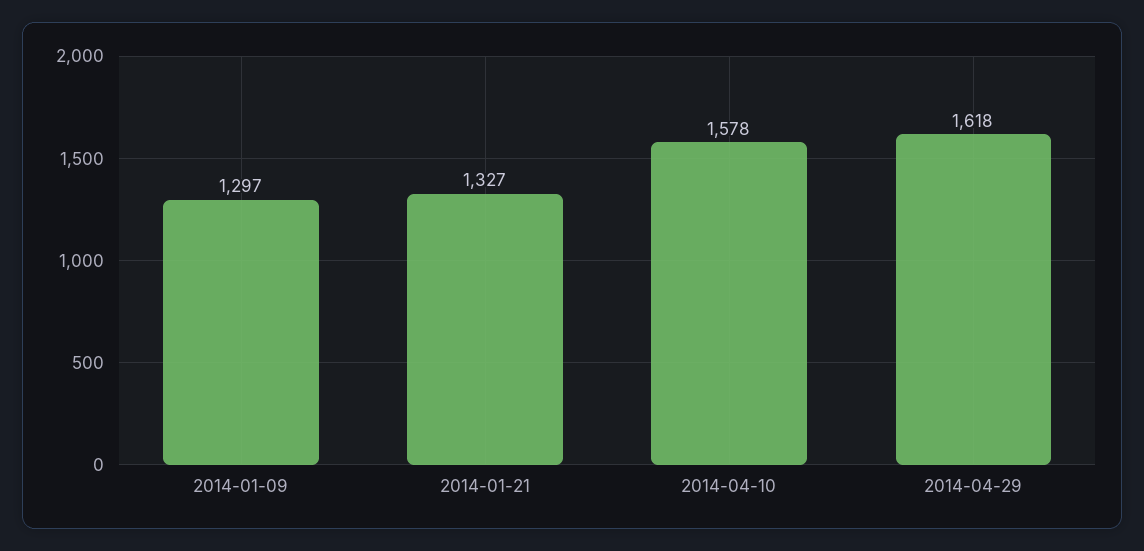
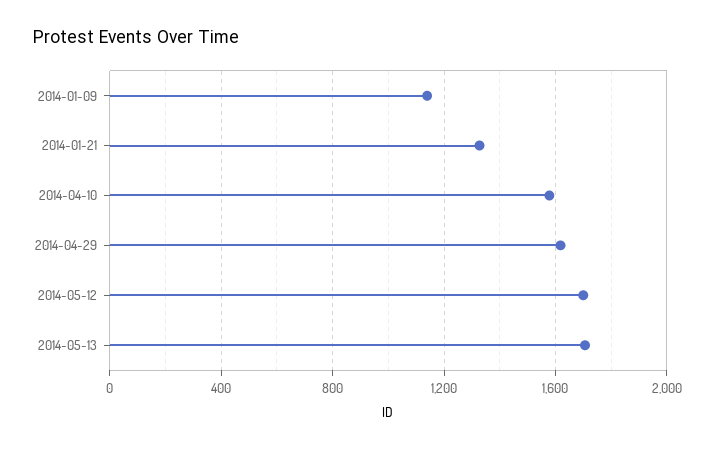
2014-01-09: 1297 -> 1150
2014-05-12: none -> 1700
2014-05-13: none -> 1700

